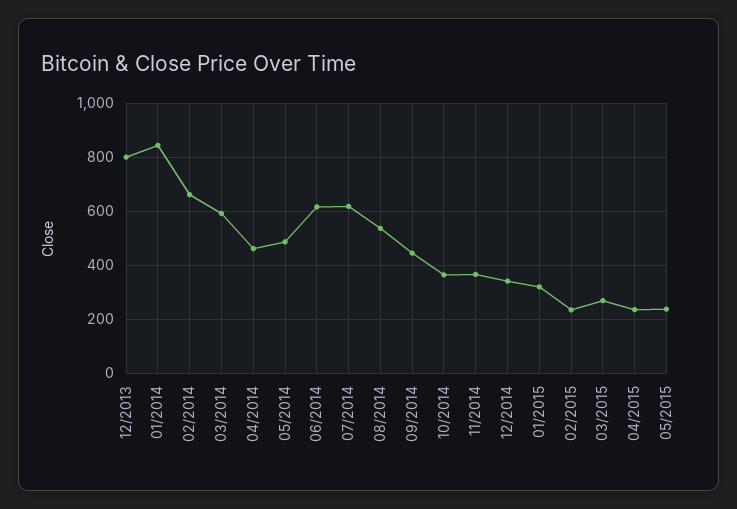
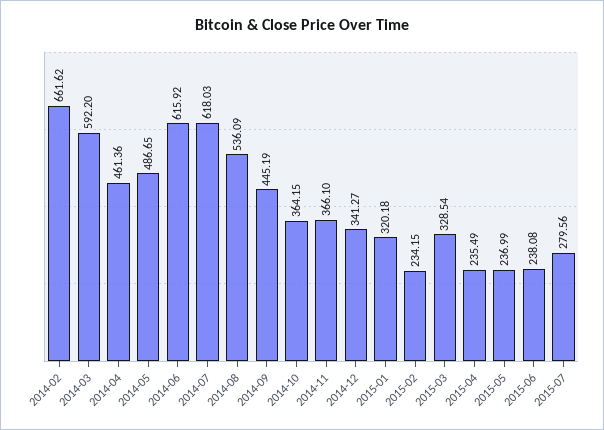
12/2013: 800 -> none
01/2014: 850 -> none
03/2015: 275 -> 328.54
2015-06: none -> 238.08
2015-07: none -> 279.56

